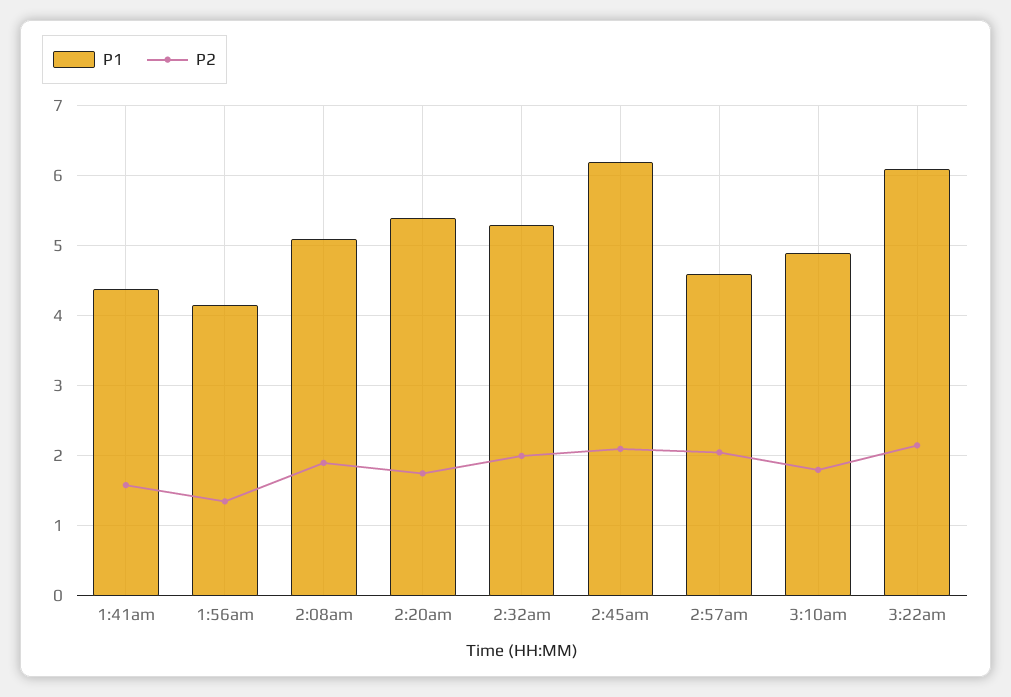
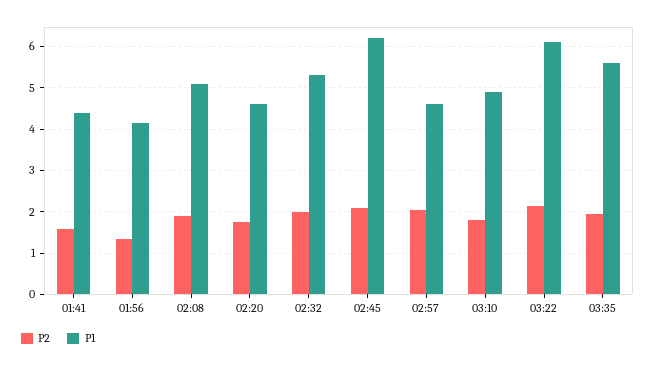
P1, 2:20am: 5.4 -> 4.6
P2, 03:35: none -> 2
P1, 03:35: none -> 5.6

